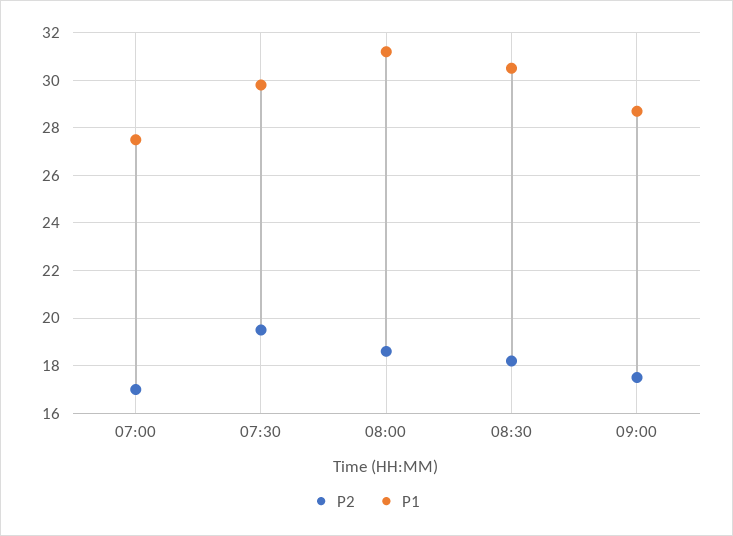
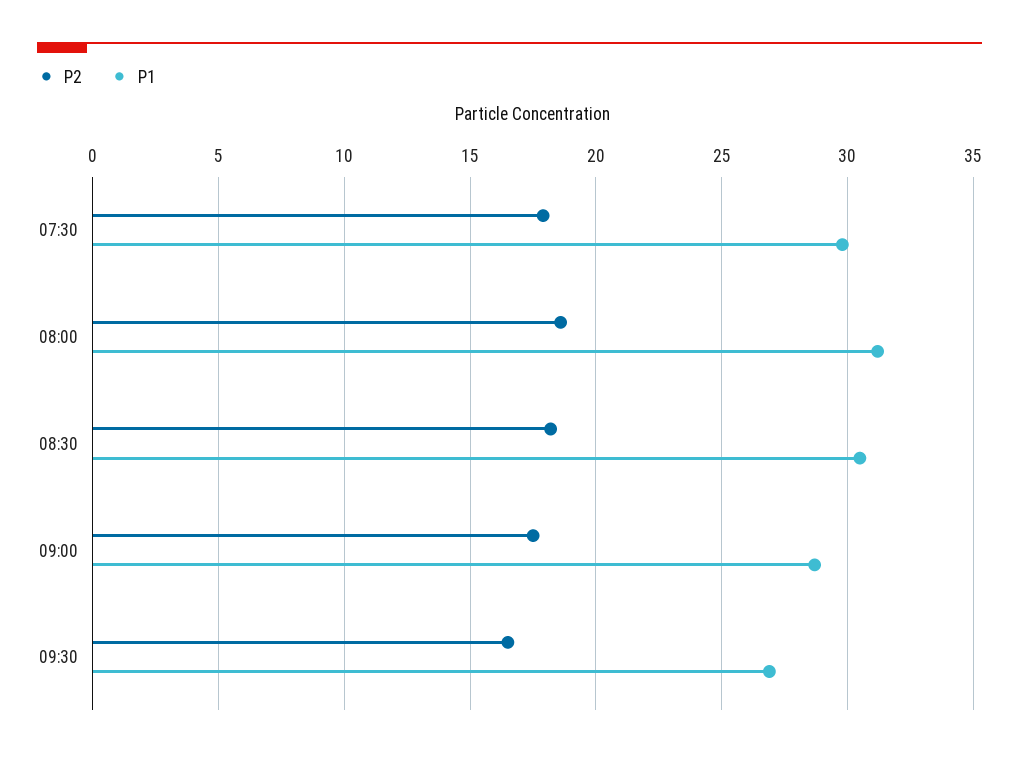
P2, 07:00: 17 -> none
P1, 07:00: 27.5 -> none
P2, 07:30: 19.5 -> 18
P2, 09:30: none -> 16.5
P1, 09:30: none -> 27

